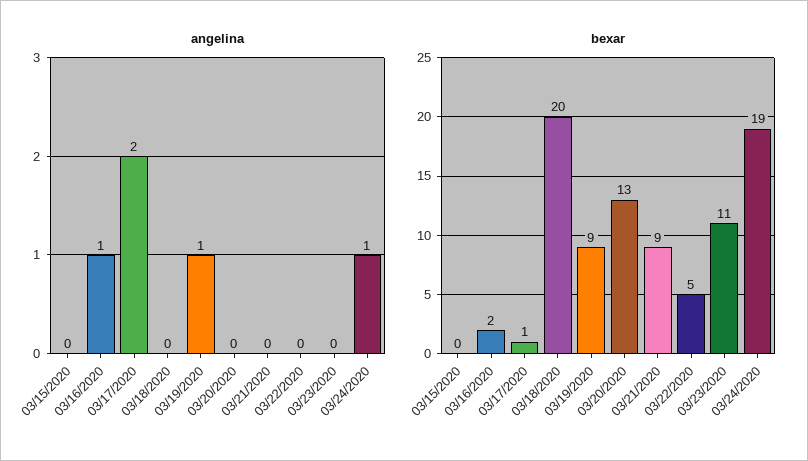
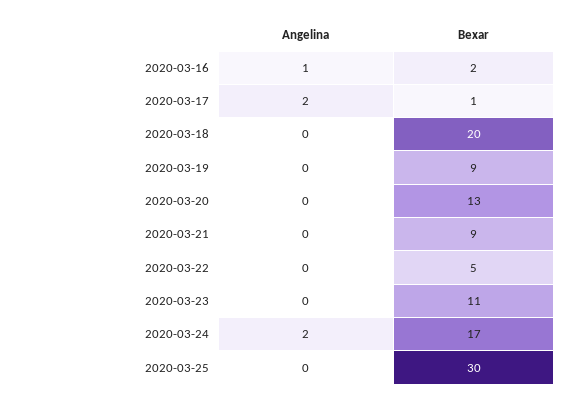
angelina, 03/15/2020: 0 -> none
angelina, 03/19/2020: 1 -> 0
angelina, 03/24/2020: 1 -> 2
bexar, 03/15/2020: 0 -> none
bexar, 03/24/2020: 19 -> 17
angelina, 2020-03-25: none -> 0
bexar, 2020-03-25: none -> 30

